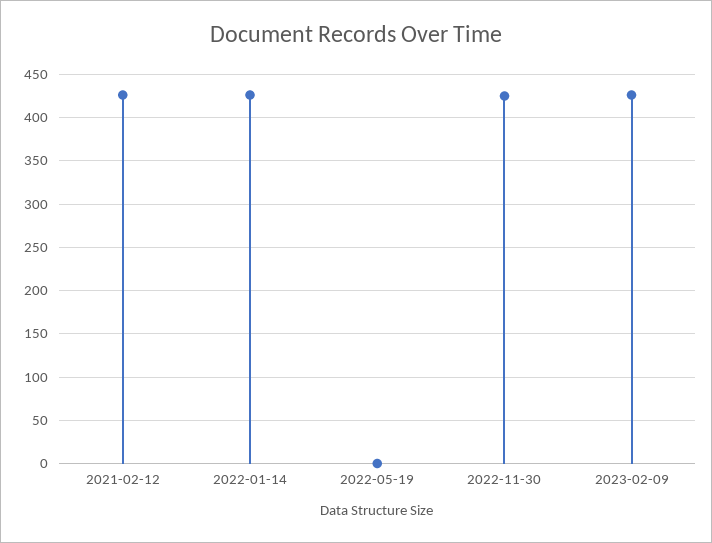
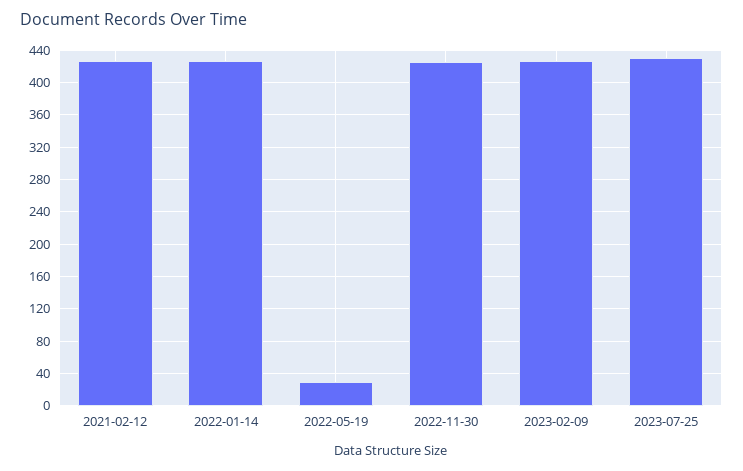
2022-05-19: 0 -> 30
2023-07-25: none -> 430

